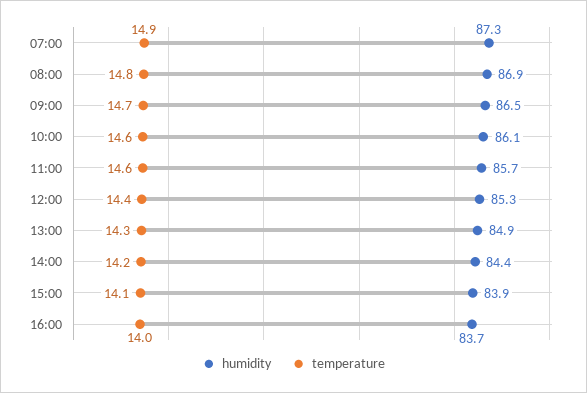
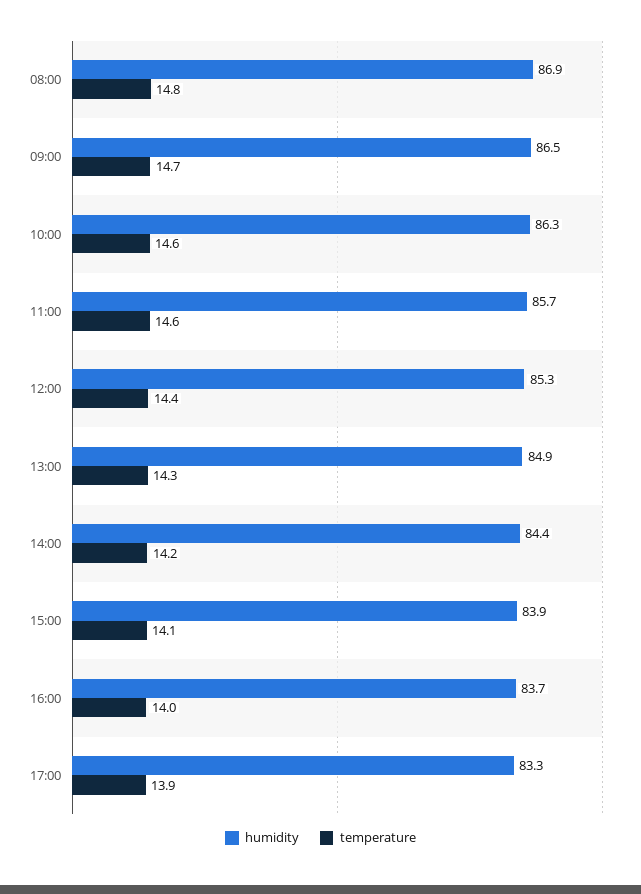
humidity, 07:00: 87.3 -> none
temperature, 07:00: 14.9 -> none
humidity, 10:00: 86.1 -> 86.3
humidity, 17:00: none -> 83.3
temperature, 17:00: none -> 13.9

